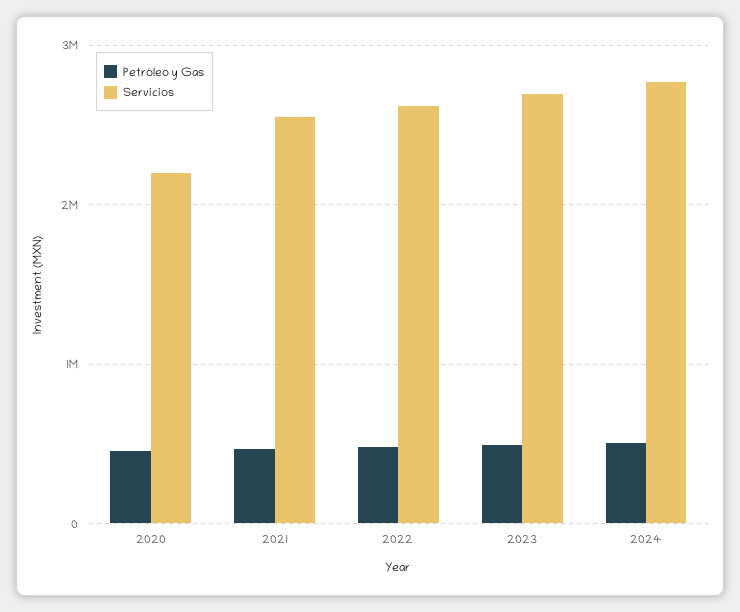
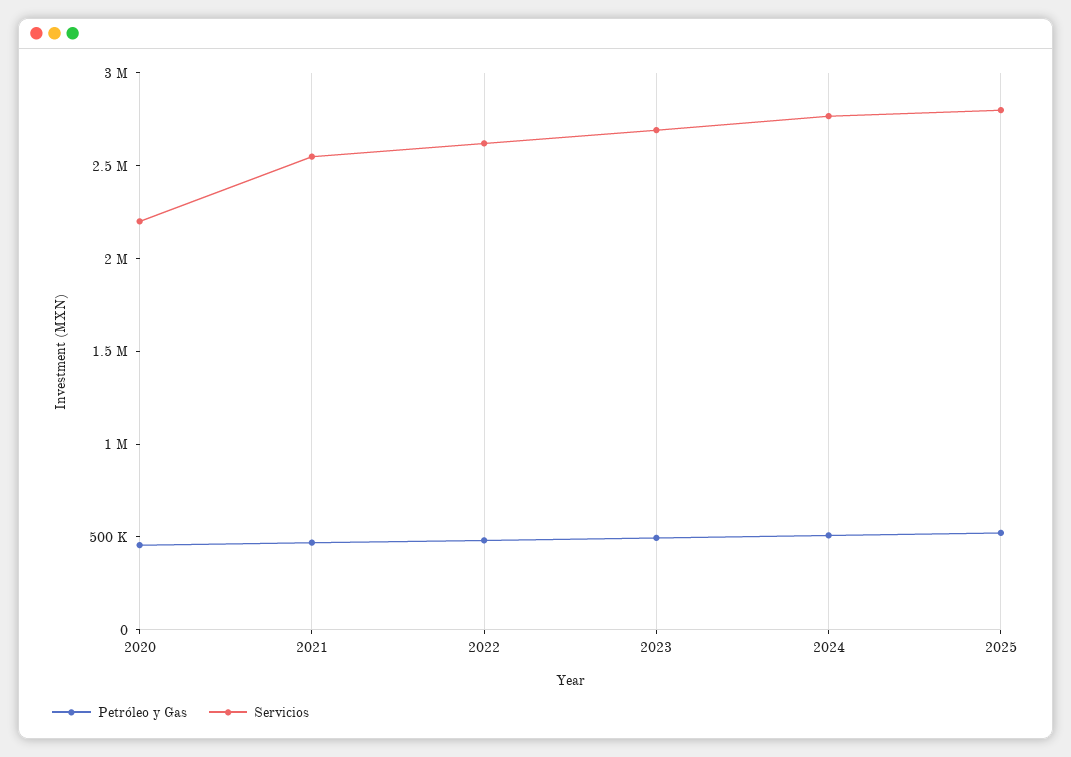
Petróleo y Gas, 2025: none -> 500000
Servicios, 2025: none -> 2800000

